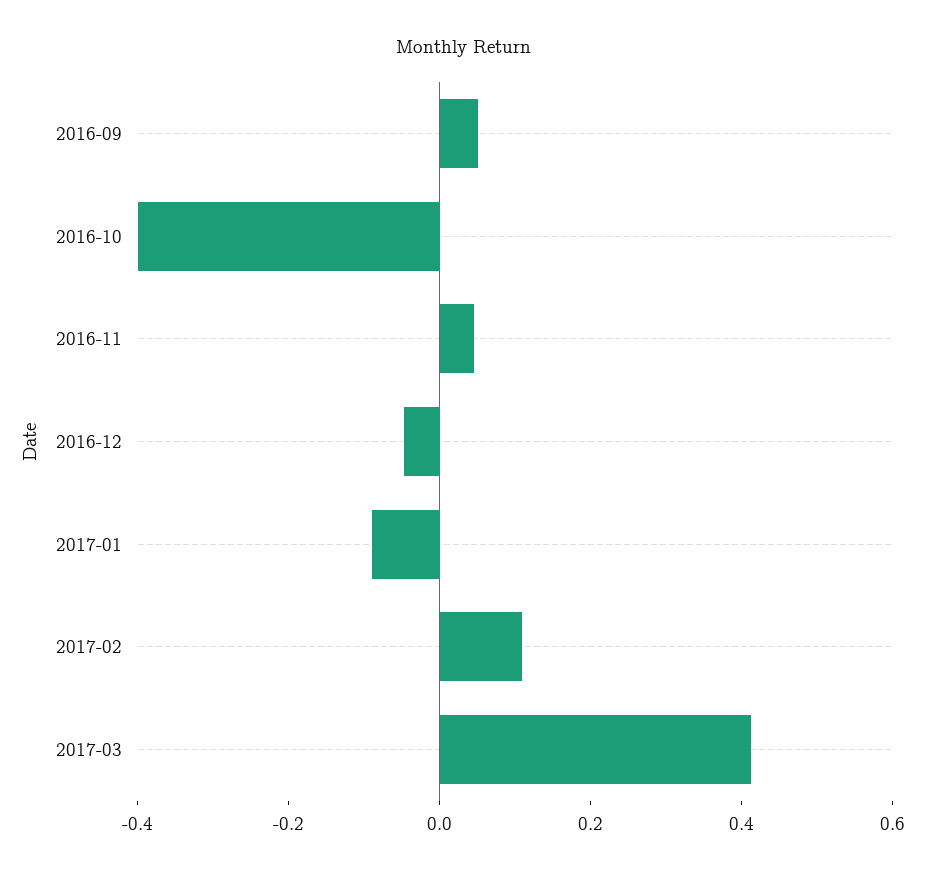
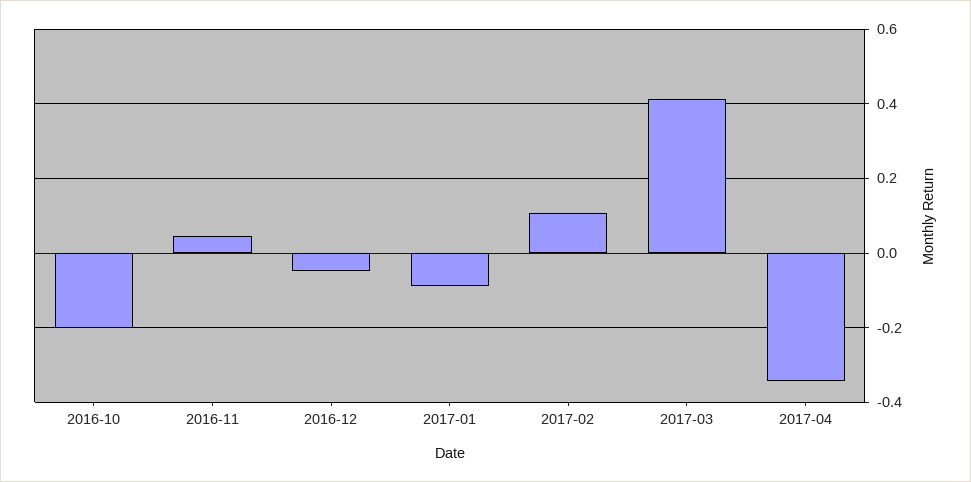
2016-09: 0.05 -> none
2016-10: -0.4 -> -0.2
2017-04: none -> -0.34

